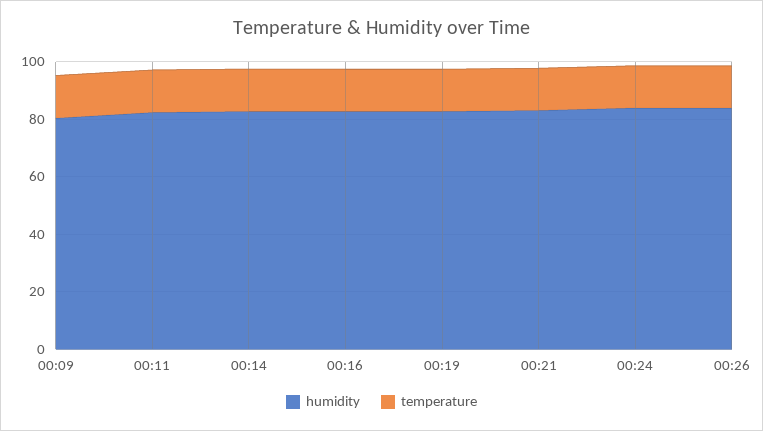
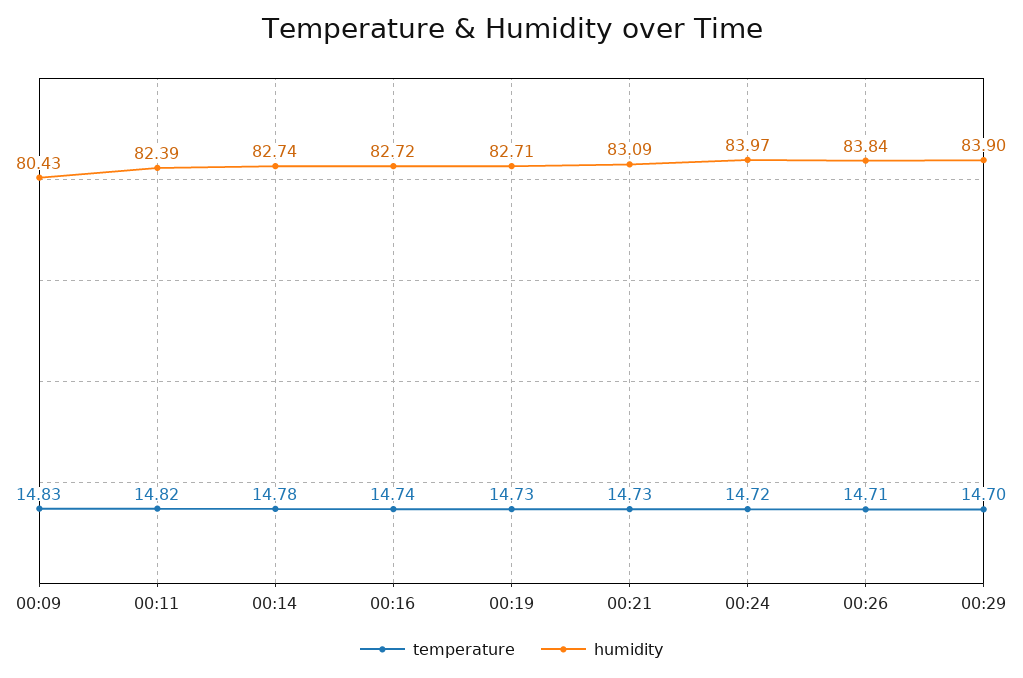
temperature, 00:29: none -> 14.7
humidity, 00:29: none -> 83.9

